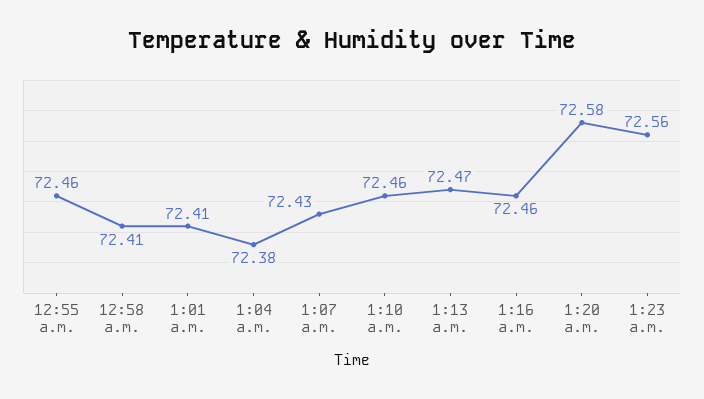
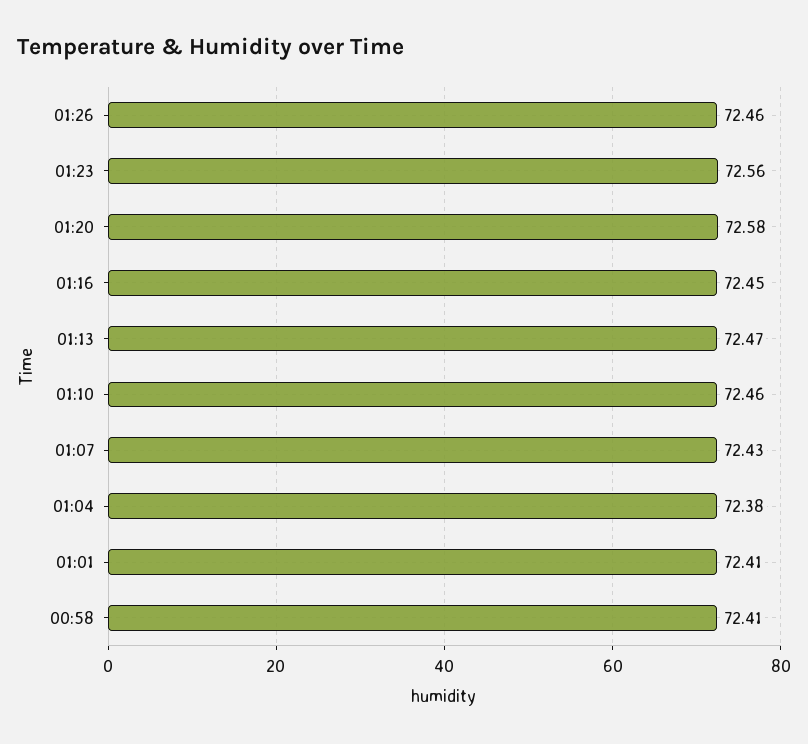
12:55 a.m.: 72.46 -> none
1:16 a.m.: 72.46 -> 72.45
01:26: none -> 72.46

